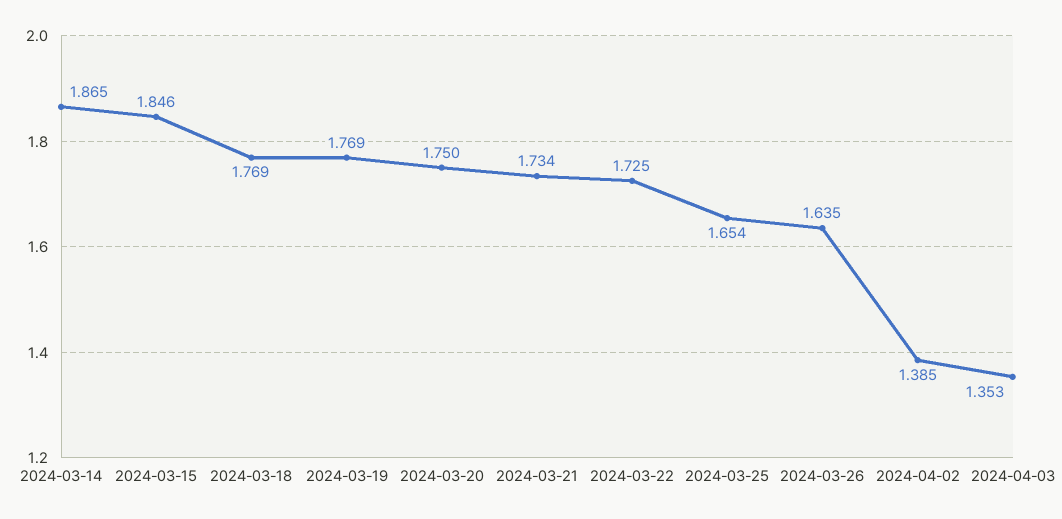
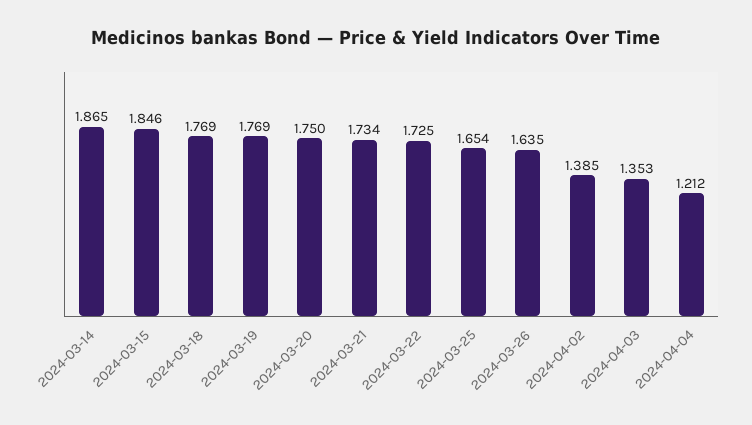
2024-04-04: none -> 1.212

